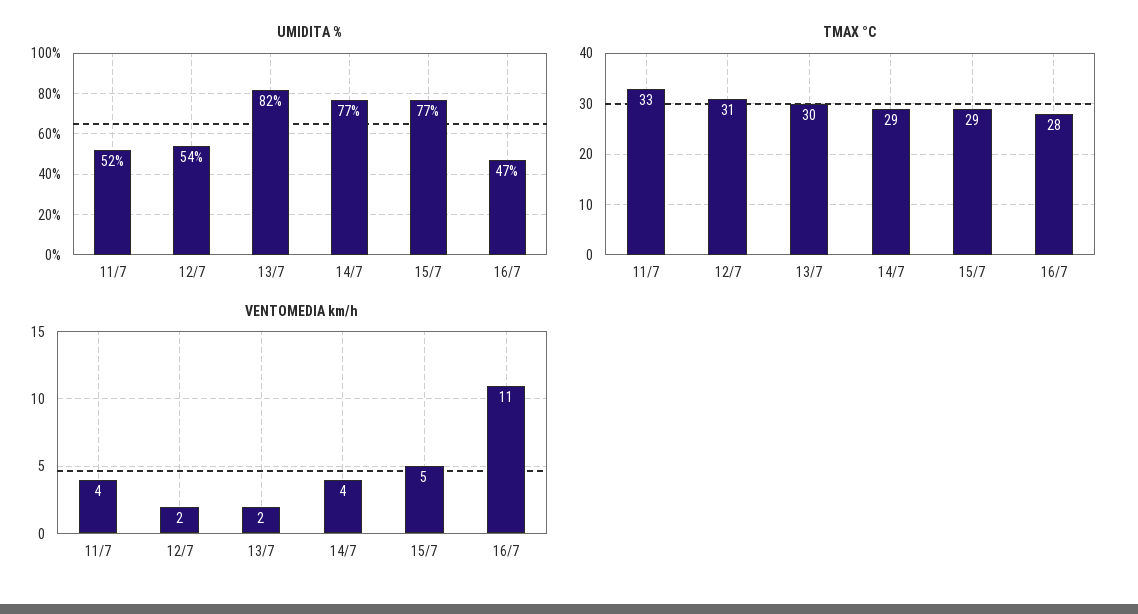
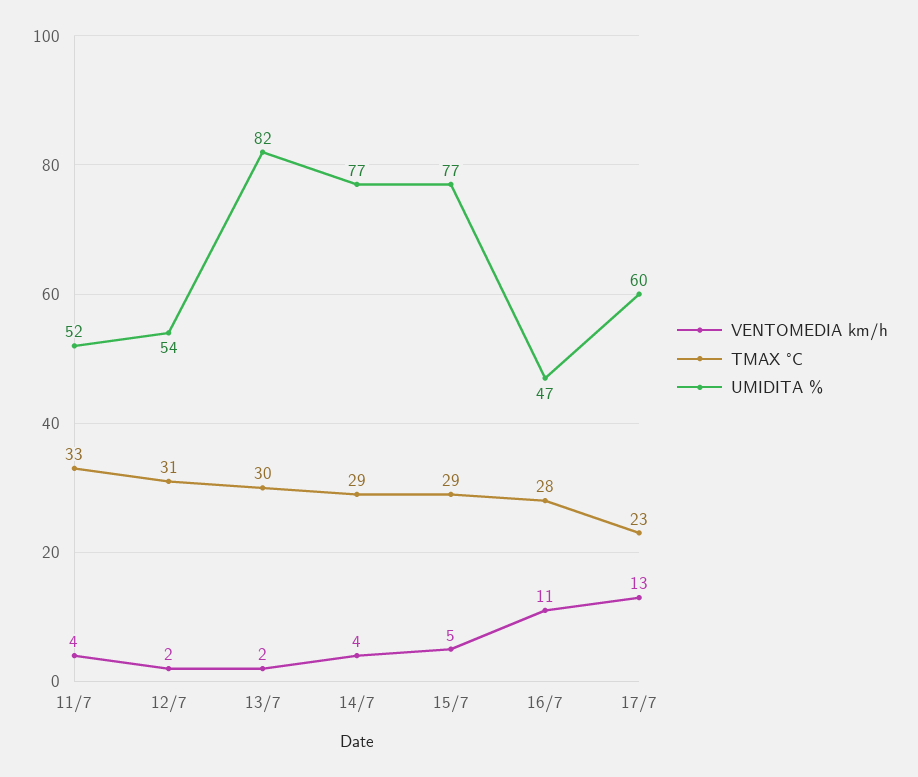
VENTOMEDIA km/h, 17/7: none -> 13
TMAX °C, 17/7: none -> 23
UMIDITA %, 17/7: none -> 60

